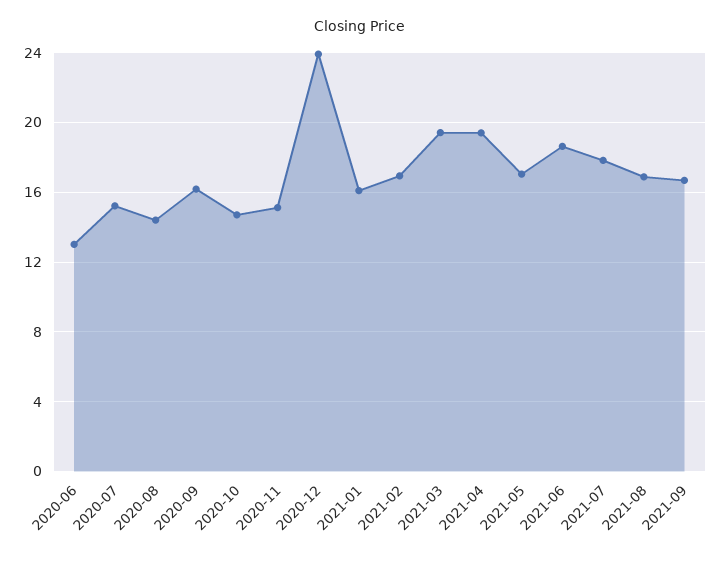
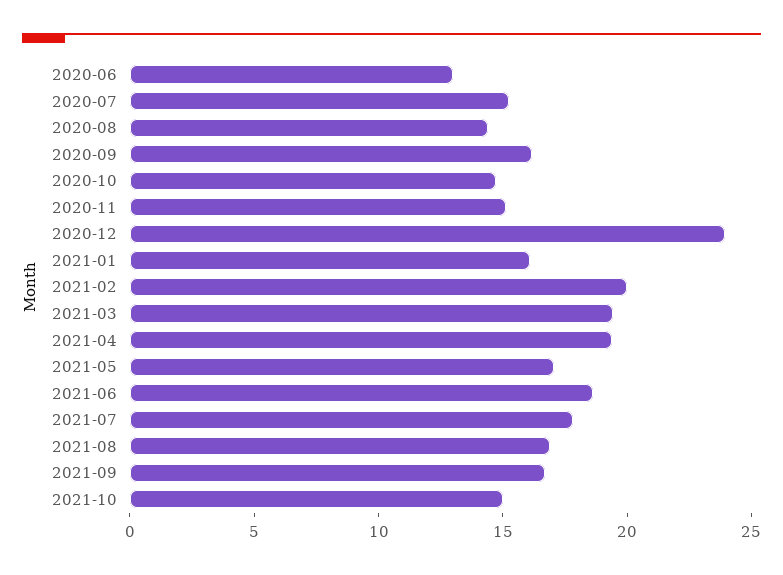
2021-02: 17 -> 20
2021-10: none -> 15

